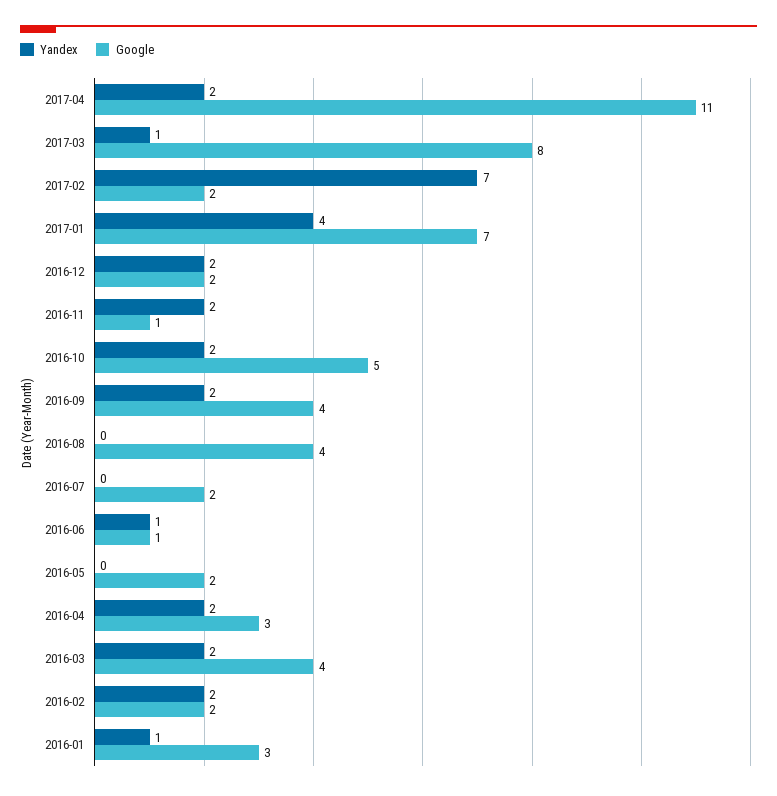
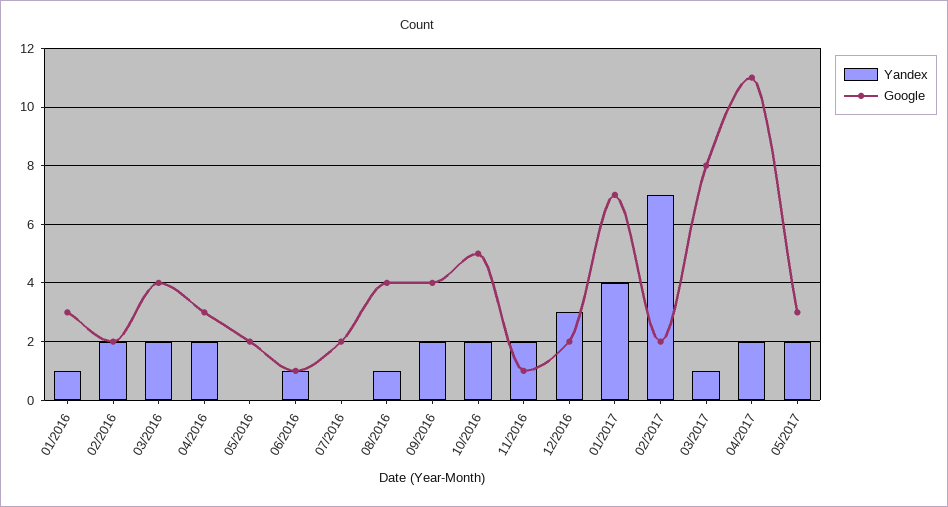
Yandex, 2016-12: 2 -> 3
Yandex, 2016-08: 0 -> 1
Yandex, 05/2017: none -> 2
Google, 05/2017: none -> 3

